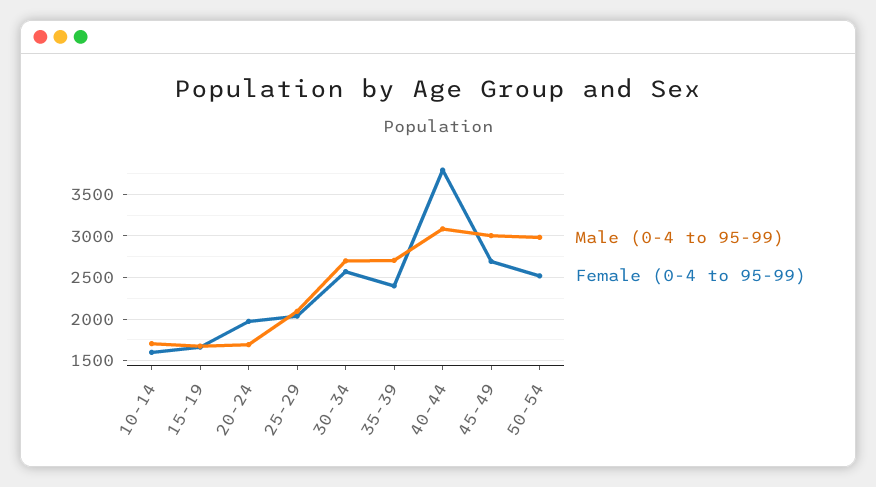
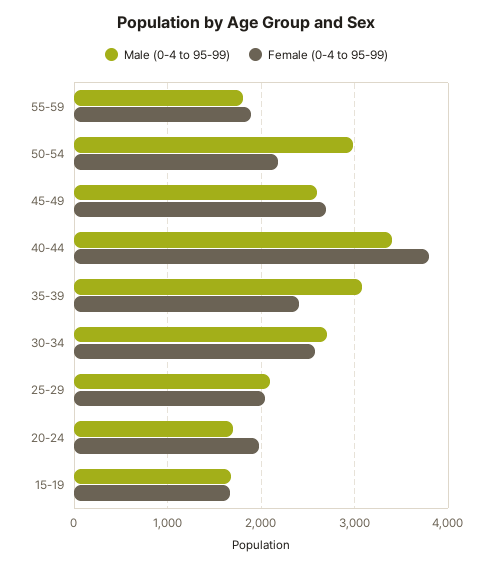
Male (0-4 to 95-99), 10-14: 1700 -> none
Female (0-4 to 95-99), 10-14: 1600 -> none
Male (0-4 to 95-99), 35-39: 2700 -> 3100
Male (0-4 to 95-99), 40-44: 3100 -> 3400
Male (0-4 to 95-99), 45-49: 3000 -> 2600
Female (0-4 to 95-99), 50-54: 2500 -> 2200
Male (0-4 to 95-99), 55-59: none -> 1800
Female (0-4 to 95-99), 55-59: none -> 1900

